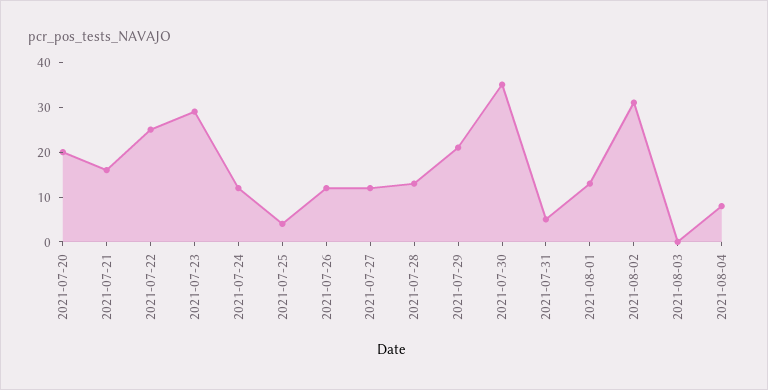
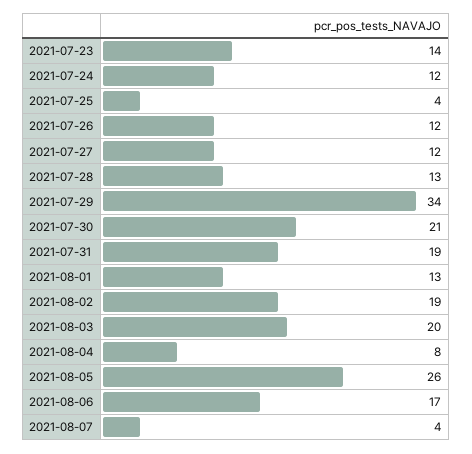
2021-07-20: 20 -> none
2021-07-21: 15 -> none
2021-07-22: 25 -> none
2021-07-23: 30 -> 14
2021-07-29: 20 -> 34
2021-07-30: 35 -> 21
2021-07-31: 5 -> 19
2021-08-02: 30 -> 19
2021-08-03: 0 -> 20
2021-08-05: none -> 26
2021-08-06: none -> 17
2021-08-07: none -> 4

